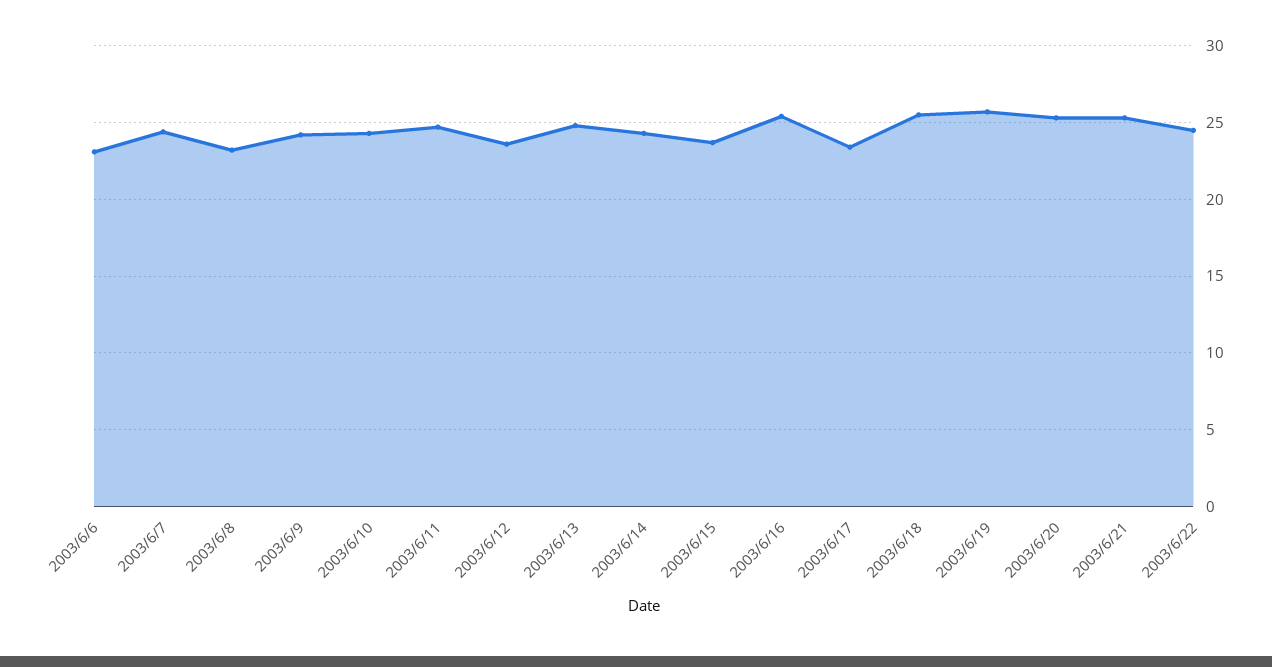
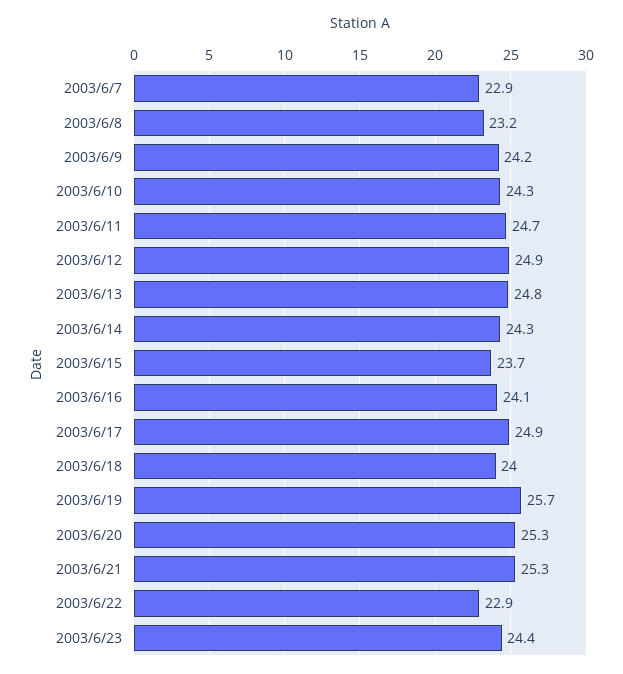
2003/6/6: 23 -> none
2003/6/7: 24.5 -> 22.9
2003/6/12: 23.5 -> 24.9
2003/6/16: 25.5 -> 24.1
2003/6/17: 23.5 -> 24.9
2003/6/18: 25.5 -> 24
2003/6/22: 24.5 -> 22.9
2003/6/23: none -> 24.4

